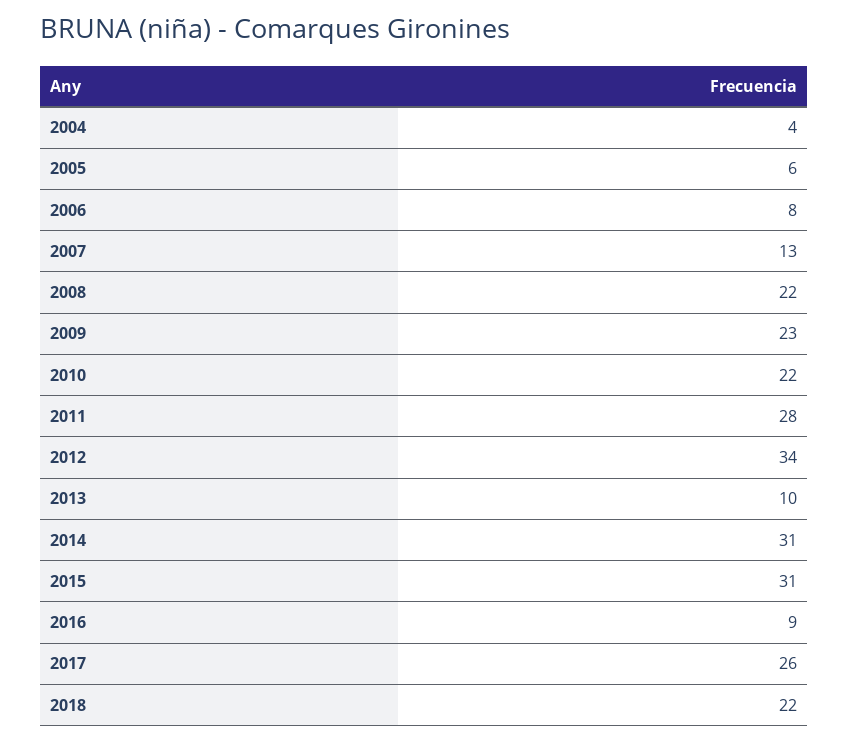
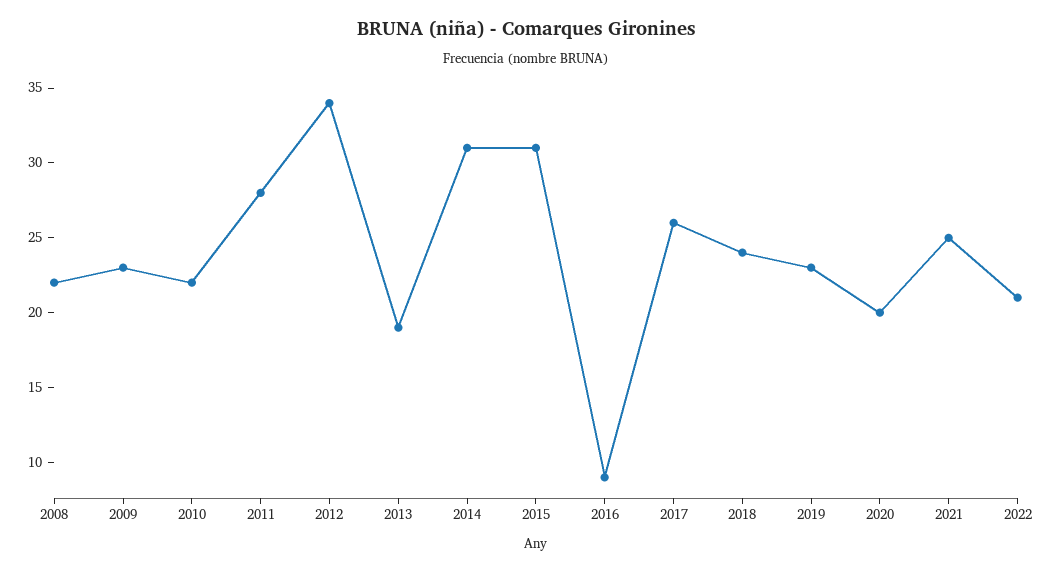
2004: 4 -> none
2005: 6 -> none
2006: 8 -> none
2007: 13 -> none
2013: 10 -> 19
2018: 22 -> 24
2019: none -> 23
2020: none -> 20
2021: none -> 25
2022: none -> 21

